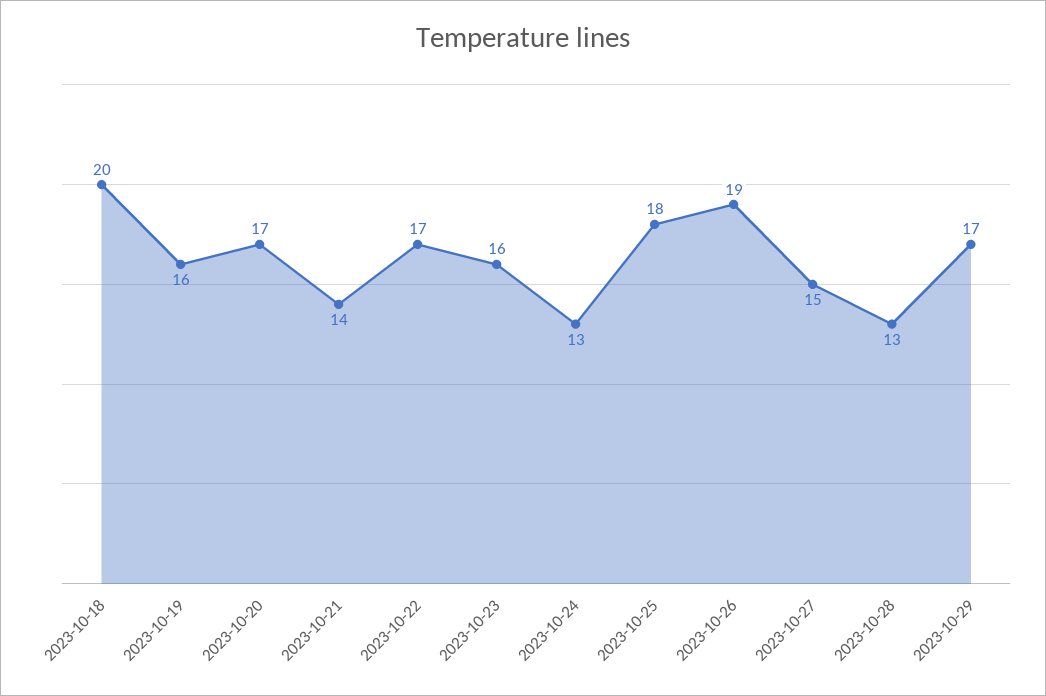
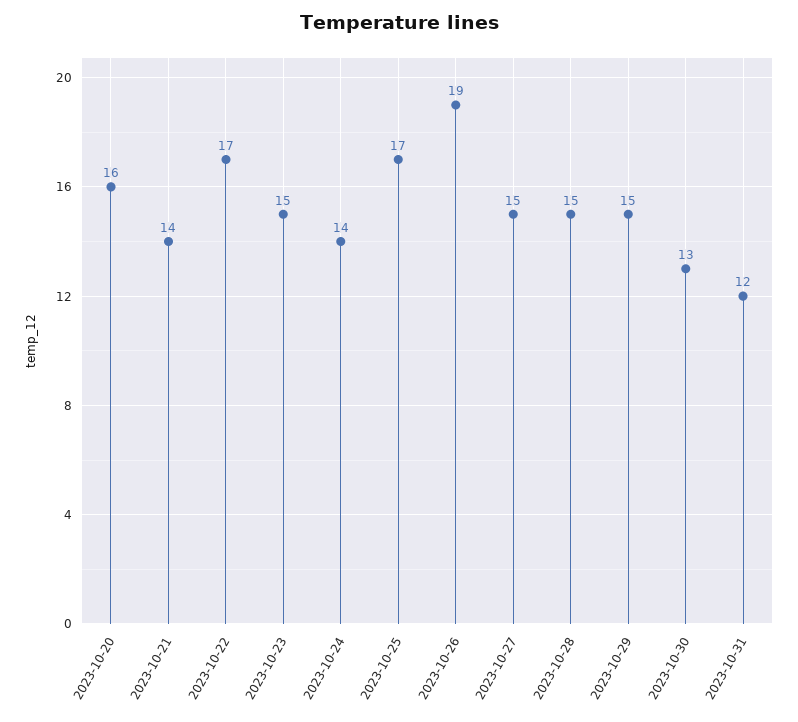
2023-10-18: 20 -> none
2023-10-19: 16 -> none
2023-10-20: 17 -> 16
2023-10-23: 16 -> 15
2023-10-24: 13 -> 14
2023-10-25: 18 -> 17
2023-10-28: 13 -> 15
2023-10-29: 17 -> 15
2023-10-30: none -> 13
2023-10-31: none -> 12

